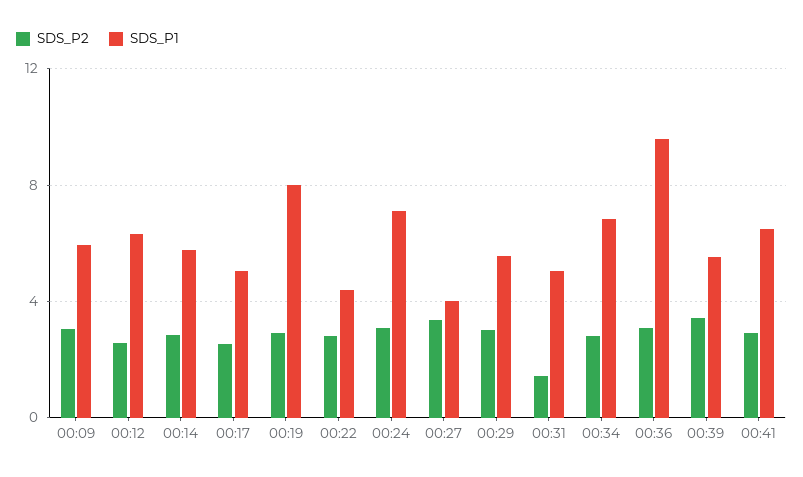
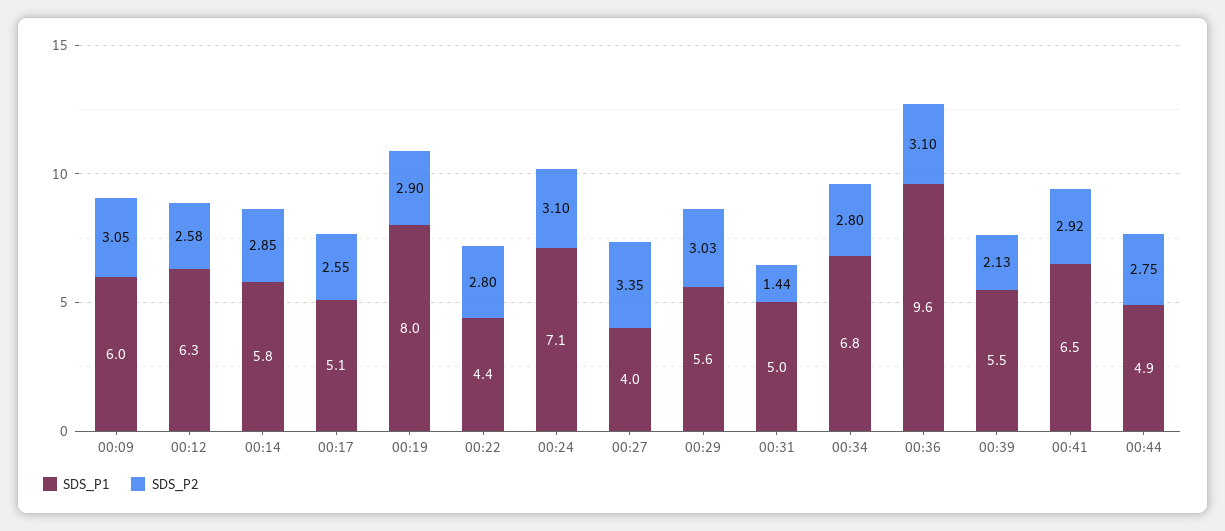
SDS_P2, 00:39: 3.5 -> 2.13
SDS_P1, 00:44: none -> 4.9
SDS_P2, 00:44: none -> 2.75

